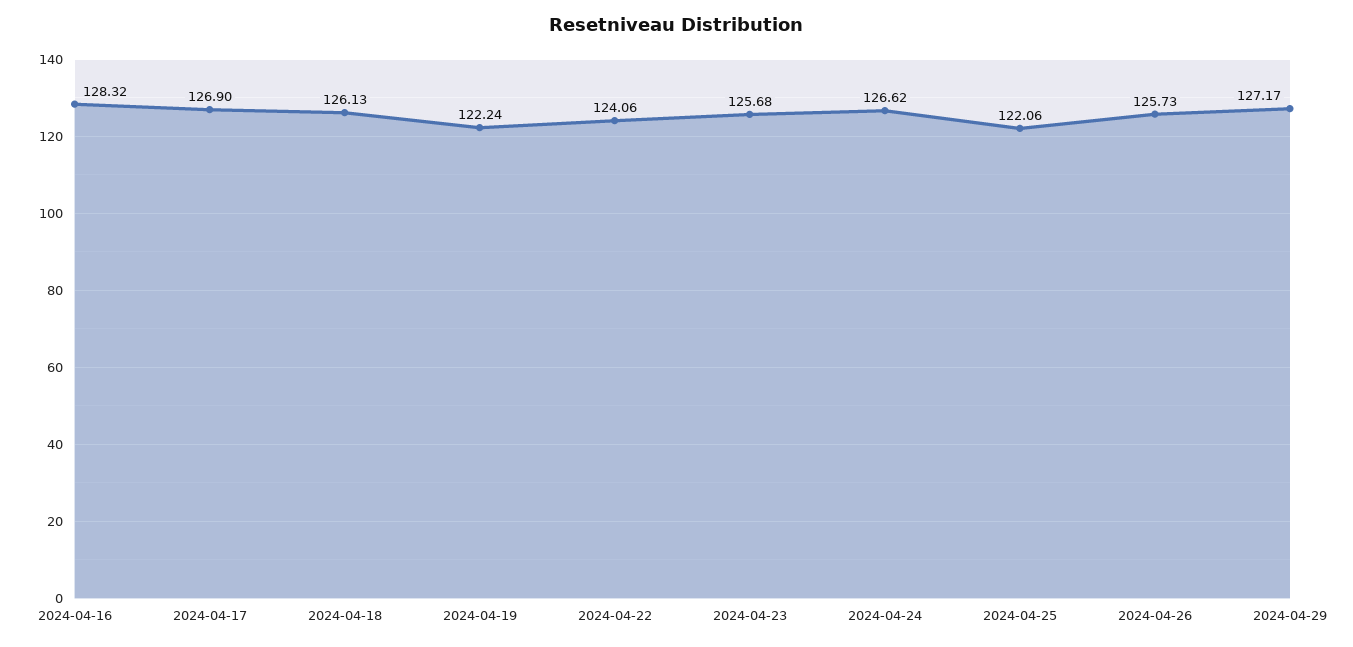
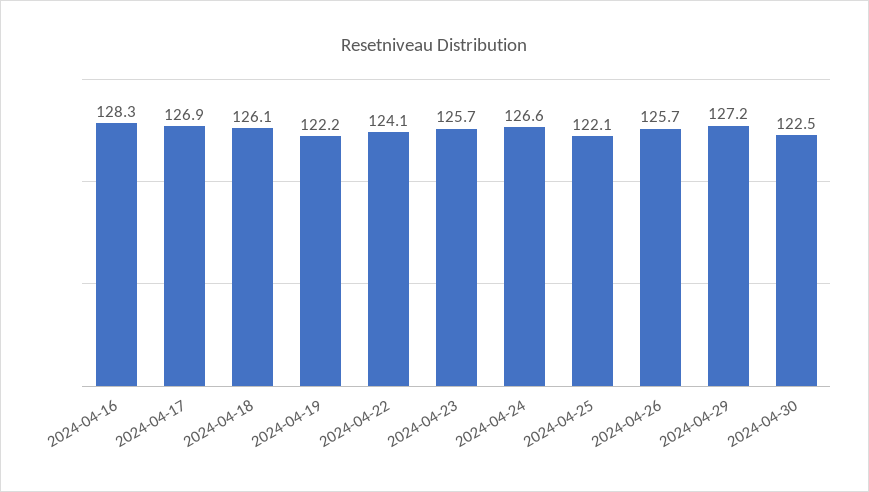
2024-04-30: none -> 122.5

